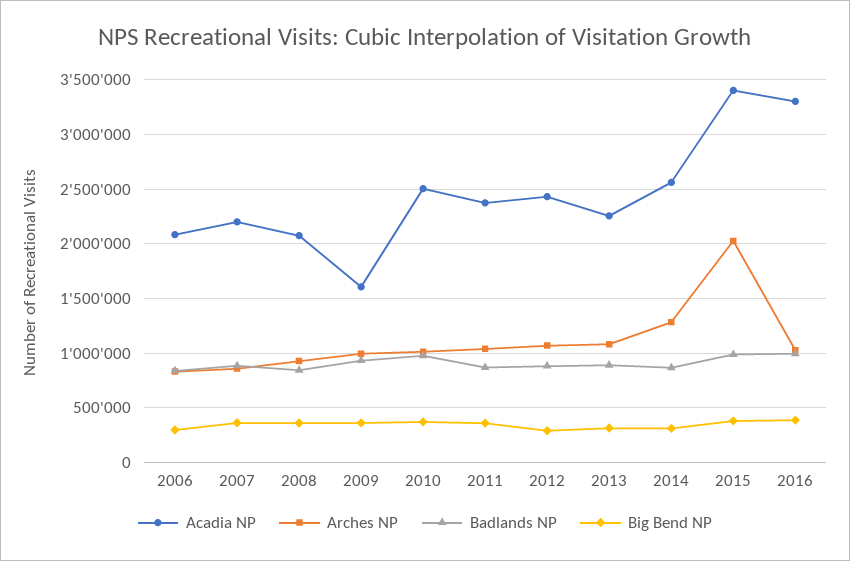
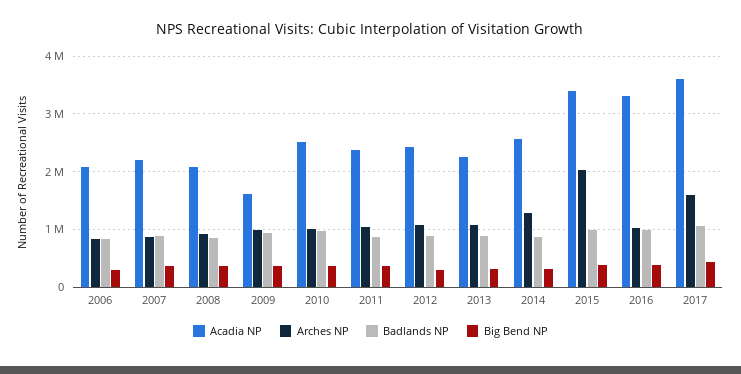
Acadia NP, 2017: none -> 3600000
Arches NP, 2017: none -> 1600000
Badlands NP, 2017: none -> 1000000
Big Bend NP, 2017: none -> 400000

